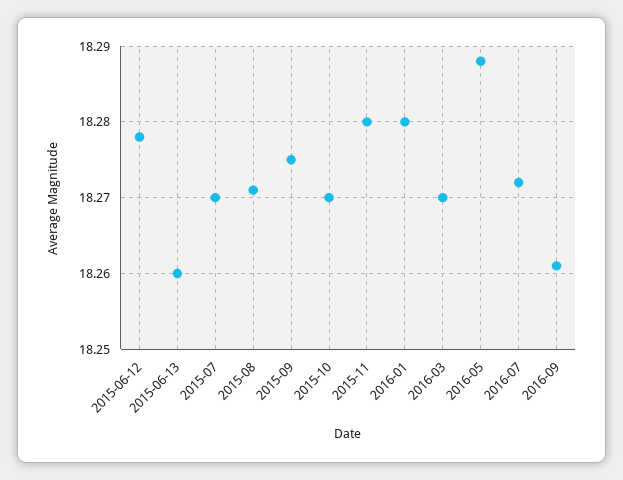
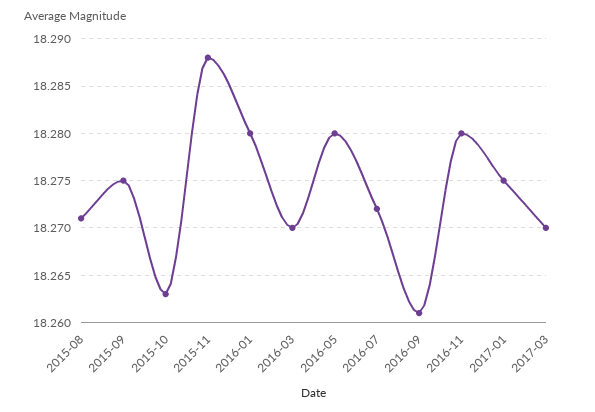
2015-06-12: 18.278 -> none
2015-06-13: 18.26 -> none
2015-07: 18.27 -> none
2015-10: 18.27 -> 18.263
2015-11: 18.28 -> 18.288
2016-05: 18.288 -> 18.28
2016-11: none -> 18.28
2017-01: none -> 18.275
2017-03: none -> 18.27

